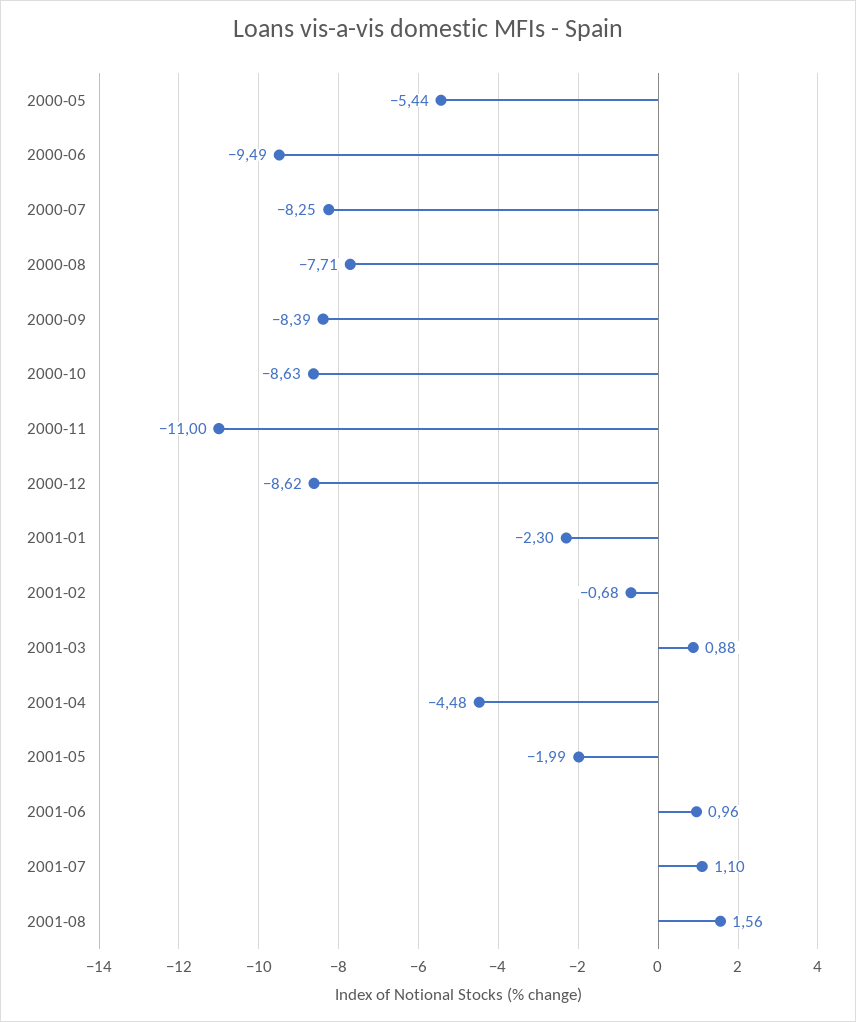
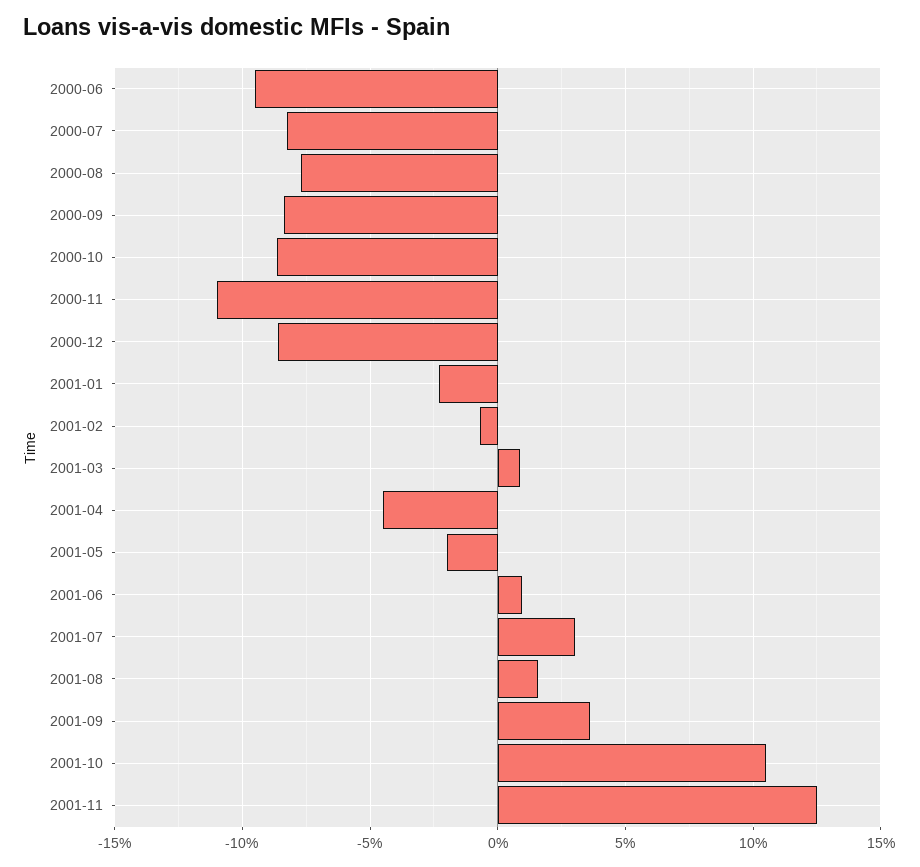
2000-05: -5.44 -> none
2001-07: 1.1 -> 3
2001-09: none -> 3.5
2001-10: none -> 10.5
2001-11: none -> 12.5

